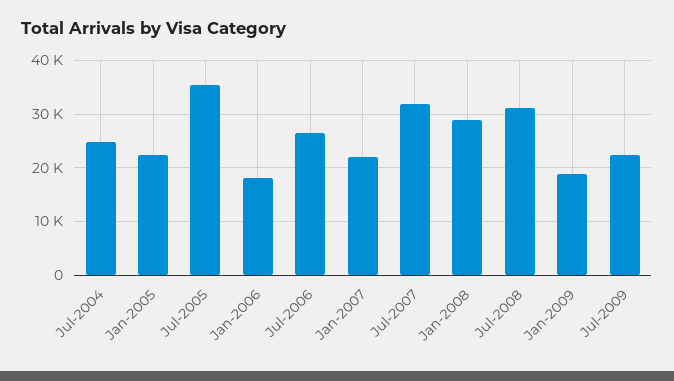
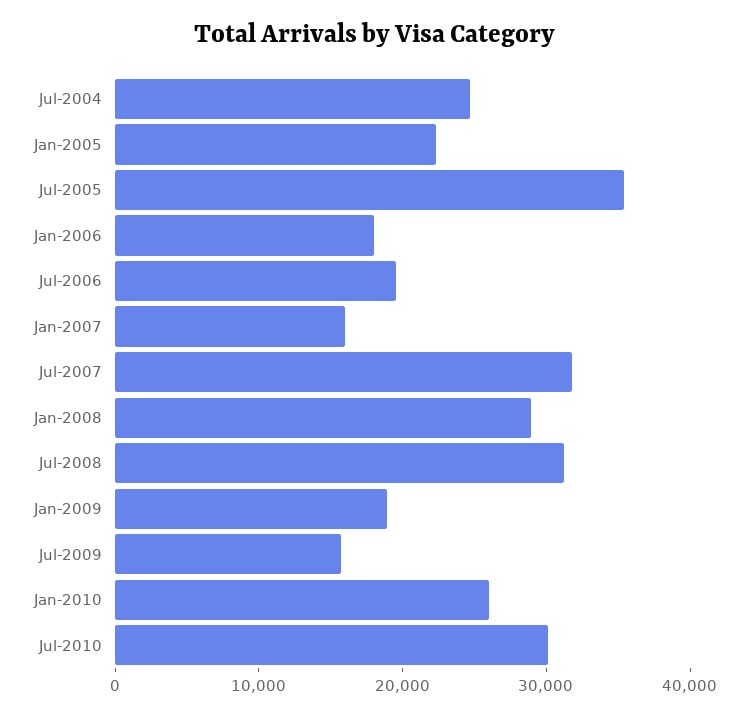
Jul-2006: 26000 -> 20000
Jan-2007: 22000 -> 16000
Jul-2009: 22000 -> 16000
Jan-2010: none -> 26000
Jul-2010: none -> 30000

